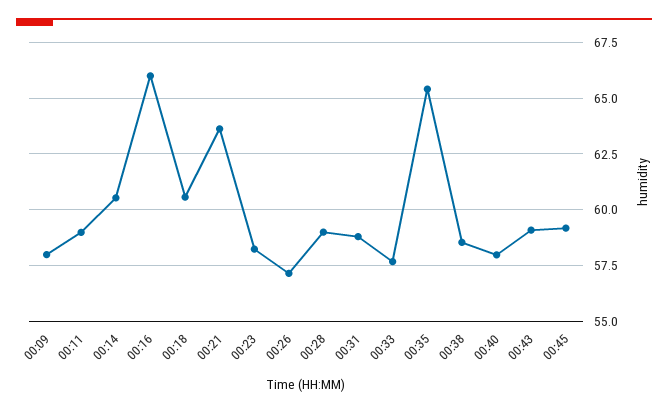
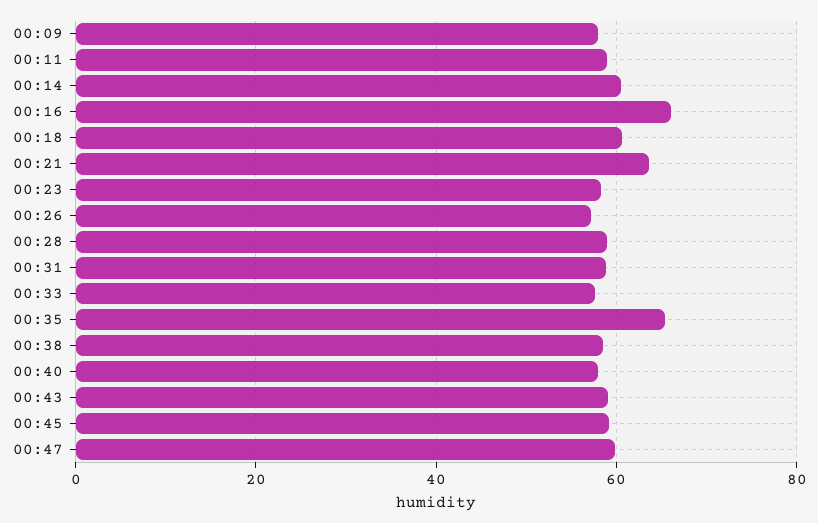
00:47: none -> 60

